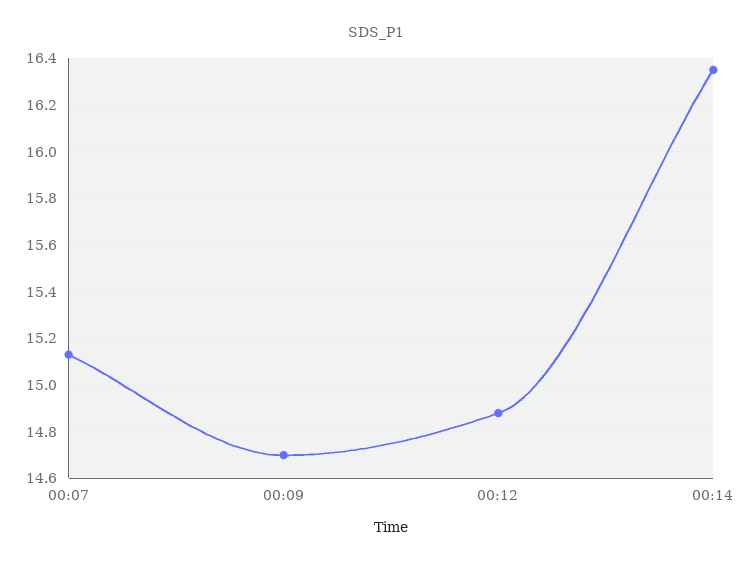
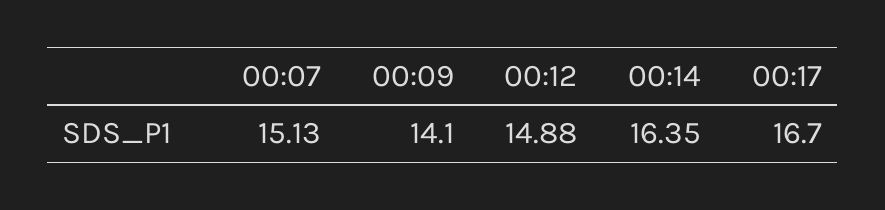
00:09: 14.7 -> 14.1
00:17: none -> 16.7

